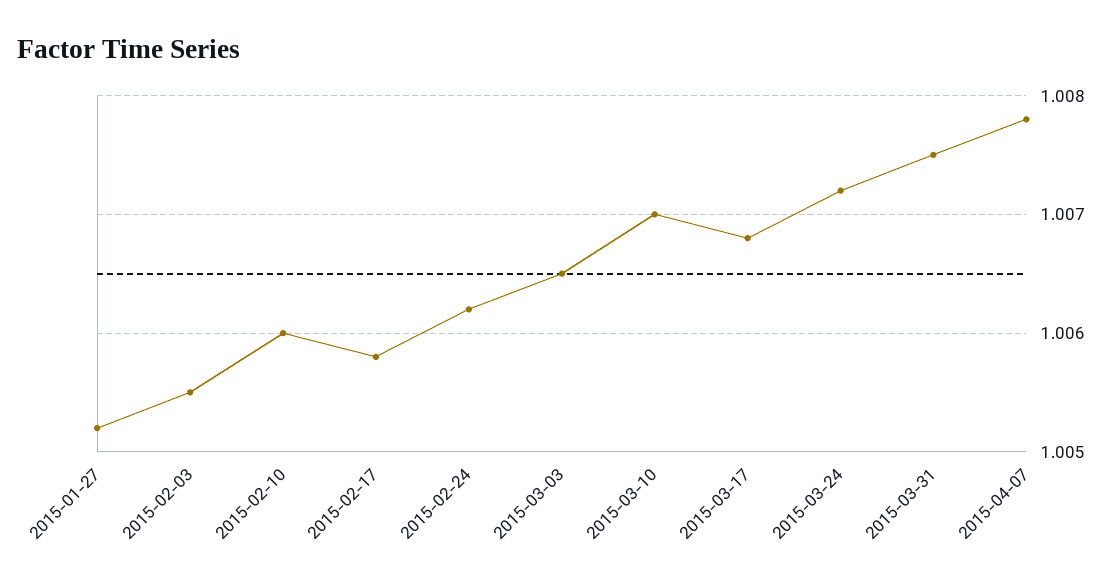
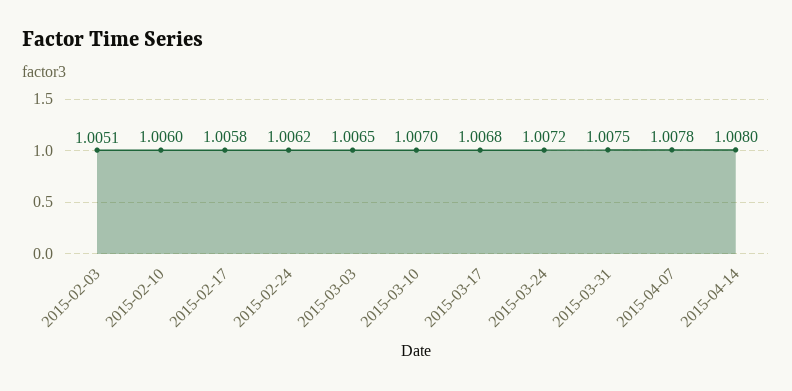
2015-01-27: 1.0052 -> none
2015-02-03: 1.0055 -> 1.0051
2015-04-14: none -> 1.008

